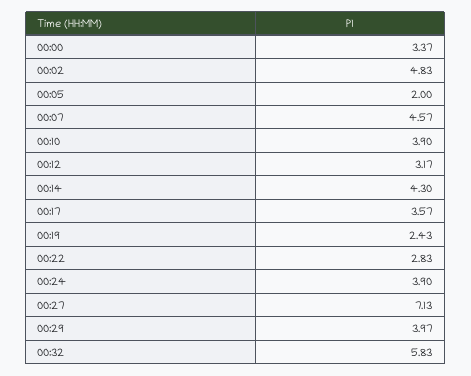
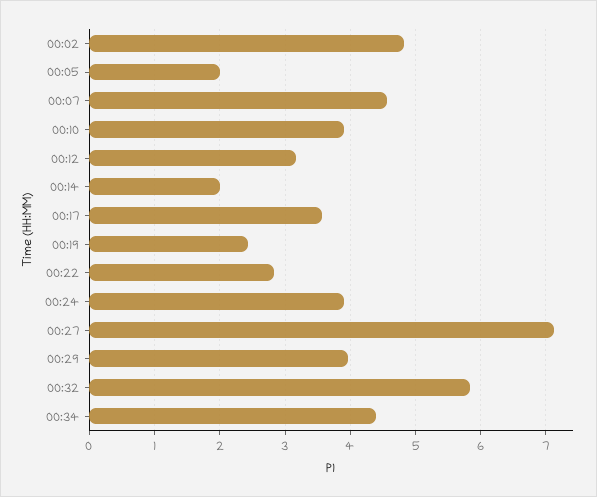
00:00: 3.37 -> none
00:14: 4.3 -> 2
00:34: none -> 4.4

